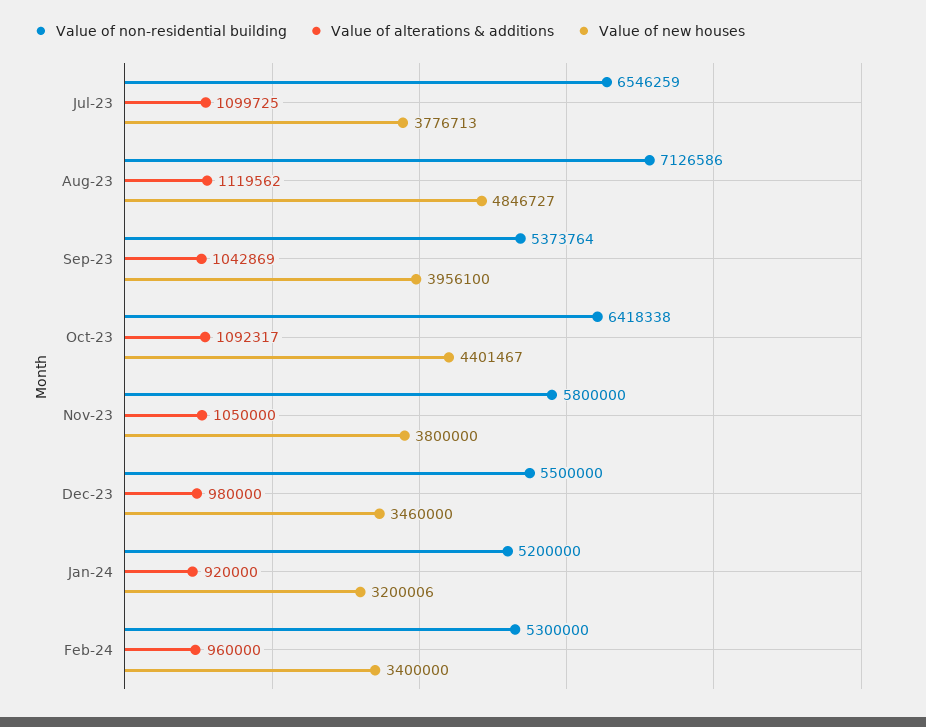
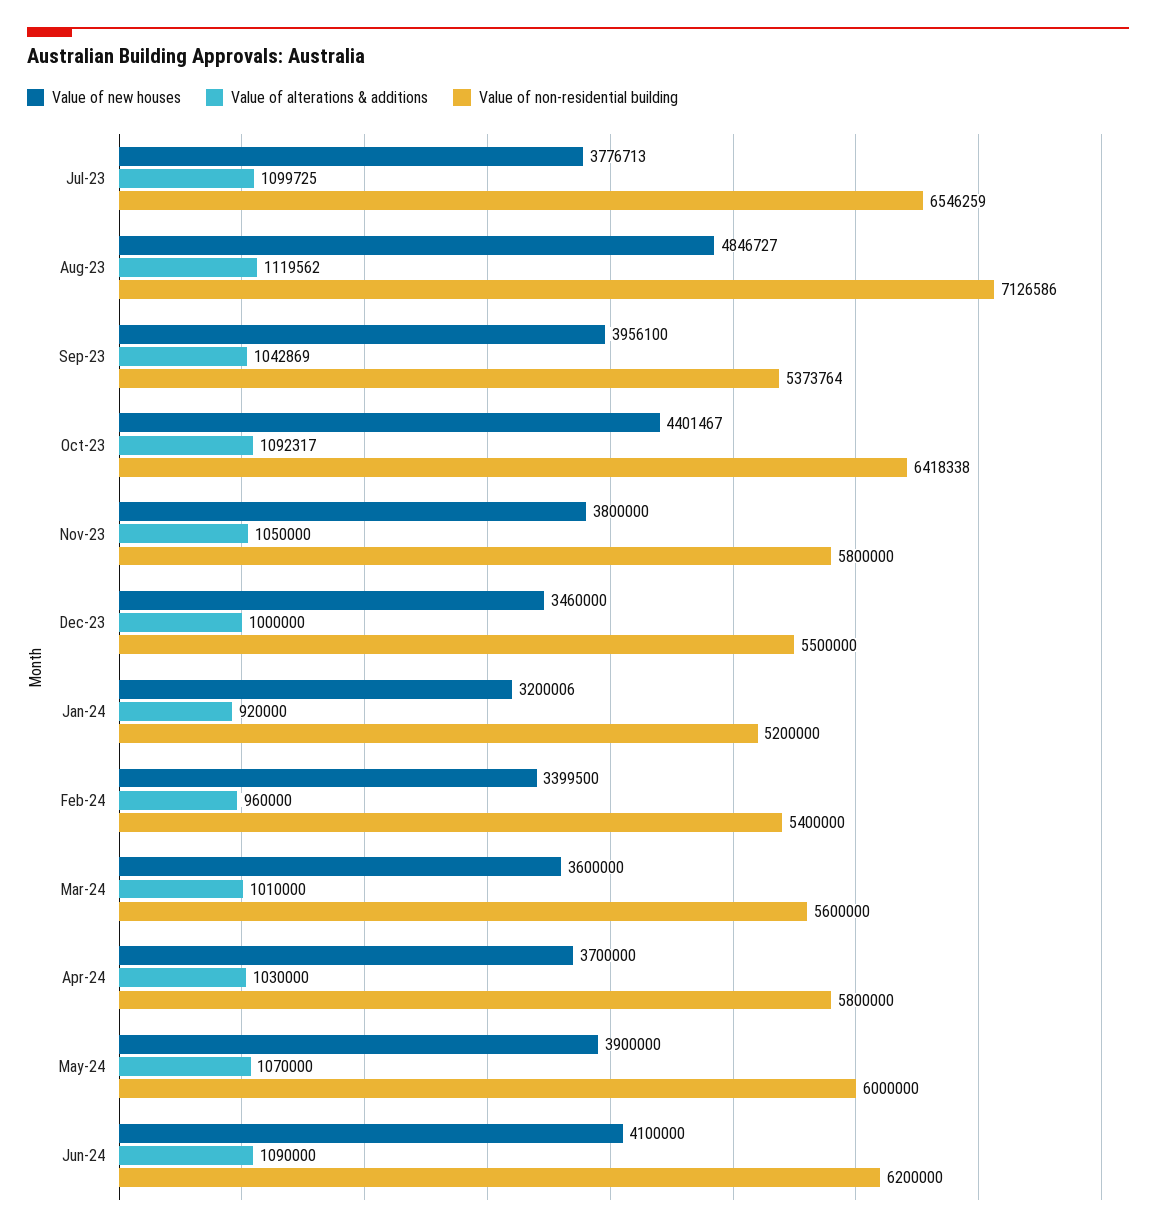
Value of alterations & additions, Dec-23: 980000 -> 1000000
Value of non-residential building, Feb-24: 5300000 -> 5400000
Value of new houses, Feb-24: 3400000 -> 3399500
Value of new houses, Mar-24: none -> 3600000
Value of alterations & additions, Mar-24: none -> 1010000
Value of non-residential building, Mar-24: none -> 5600000
Value of new houses, Apr-24: none -> 3700000
Value of alterations & additions, Apr-24: none -> 1030000
Value of non-residential building, Apr-24: none -> 5800000
Value of new houses, May-24: none -> 3900000
Value of alterations & additions, May-24: none -> 1070000
Value of non-residential building, May-24: none -> 6000000
Value of new houses, Jun-24: none -> 4100000
Value of alterations & additions, Jun-24: none -> 1090000
Value of non-residential building, Jun-24: none -> 6200000

